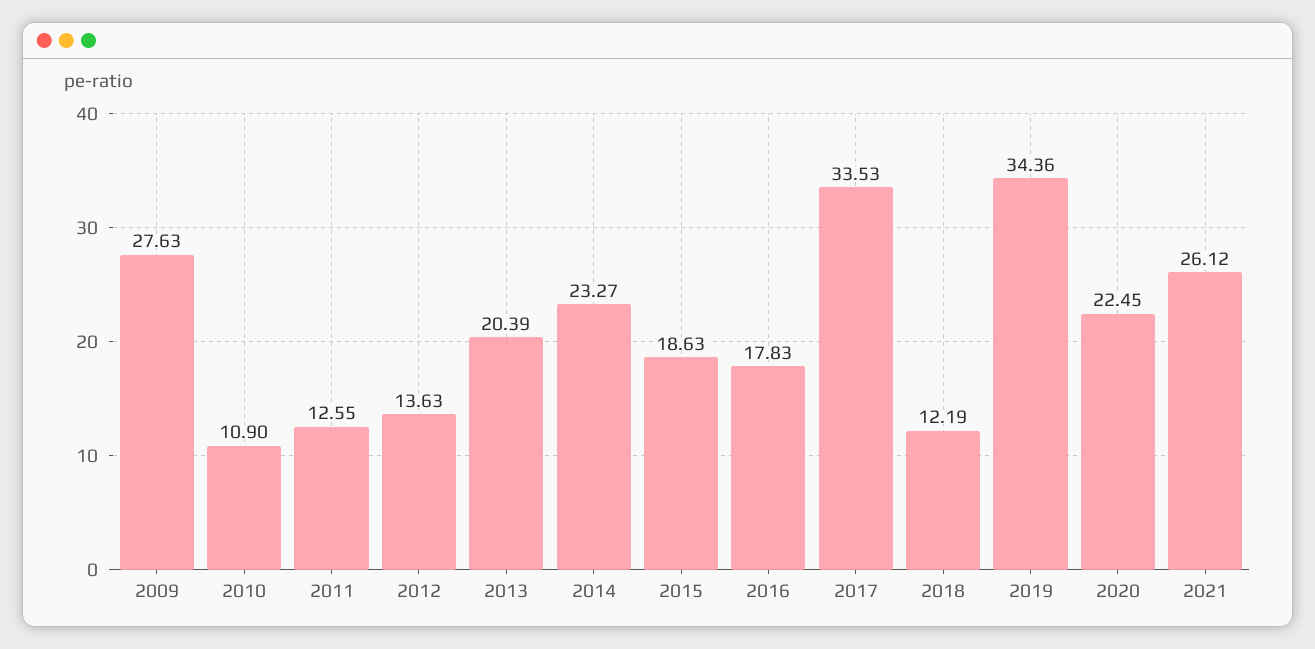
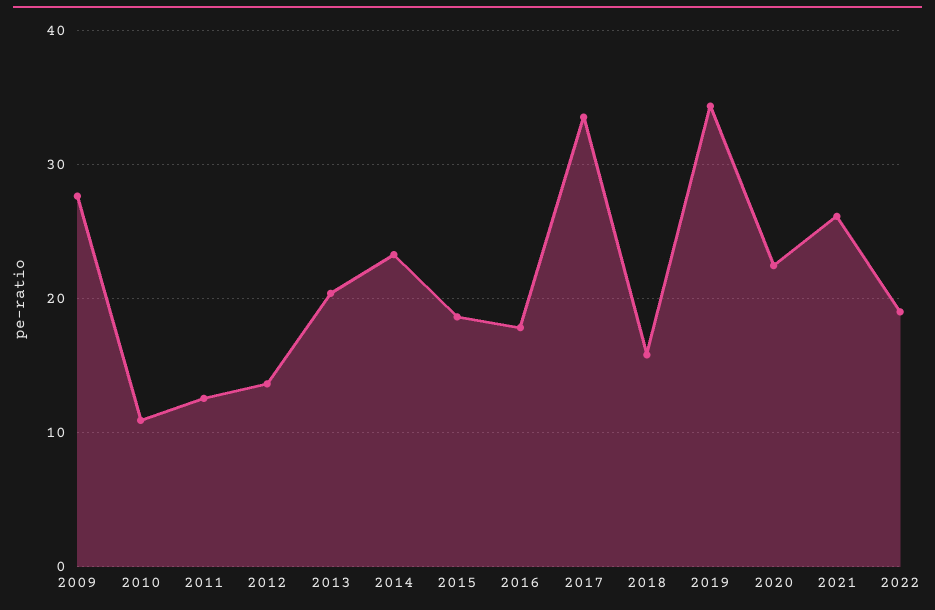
2018: 12.19 -> 16
2022: none -> 19

